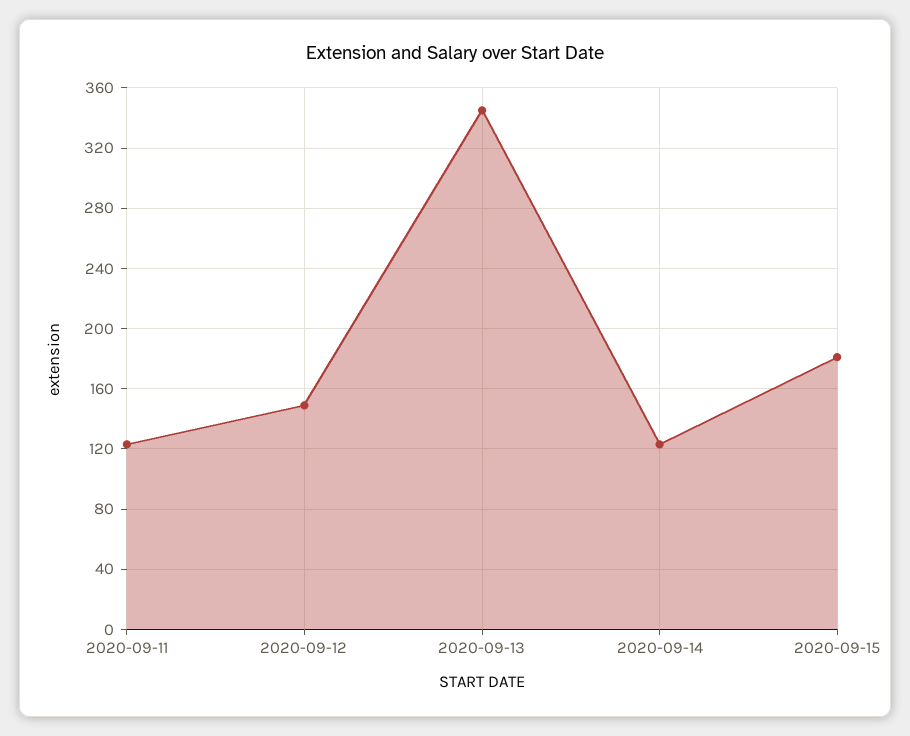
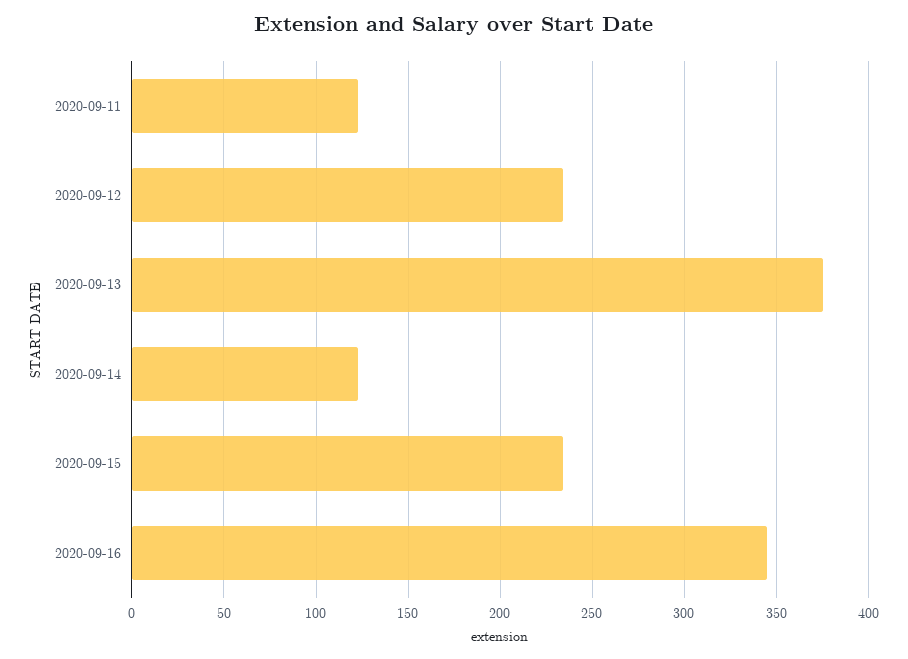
2020-09-12: 150 -> 235
2020-09-13: 345 -> 375
2020-09-15: 180 -> 235
2020-09-16: none -> 345

